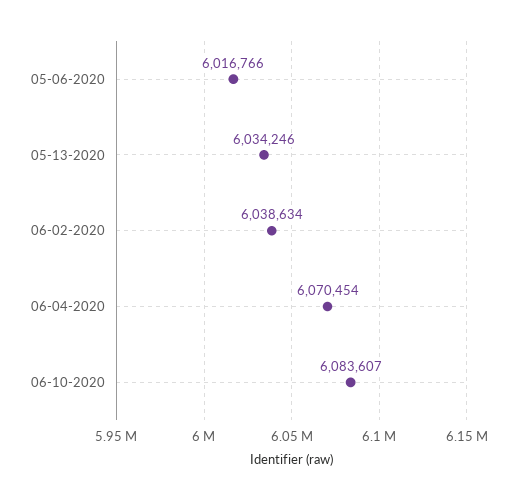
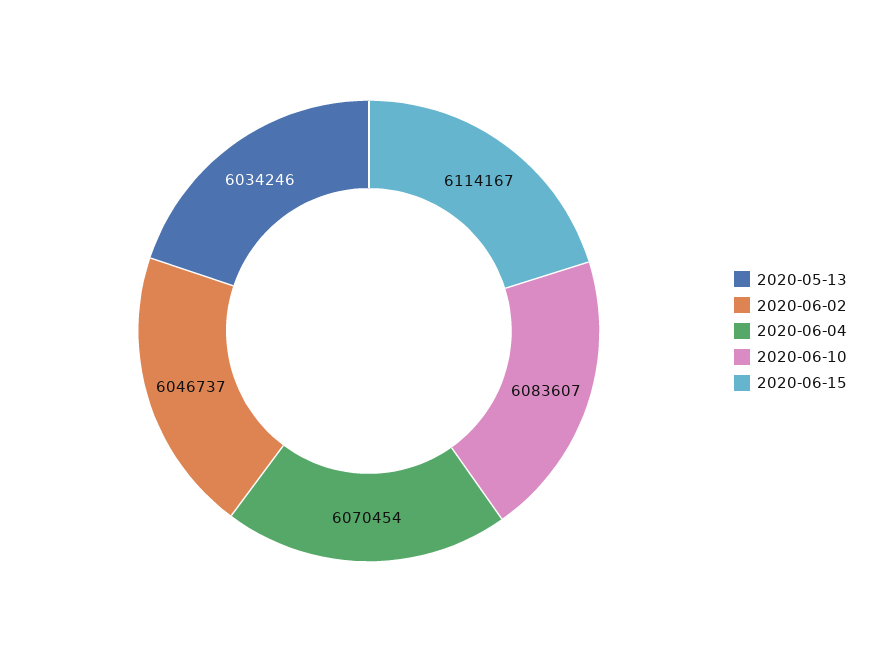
05-06-2020: 6016766 -> none
06-02-2020: 6038634 -> 6046737
2020-06-15: none -> 6114167

